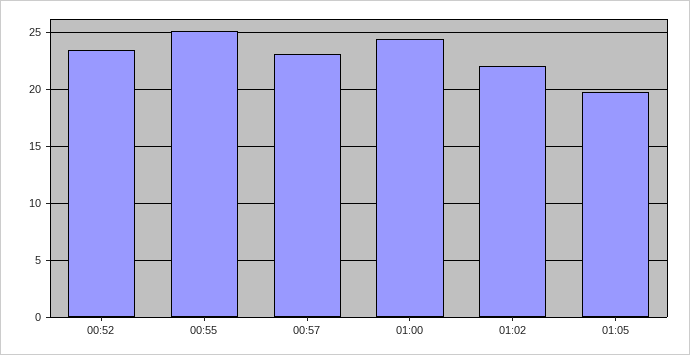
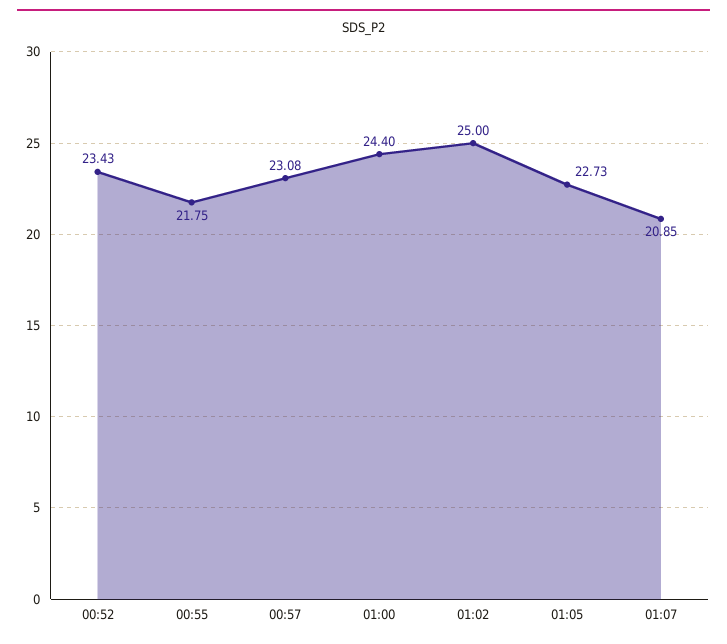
00:55: 25 -> 21.75
01:02: 22 -> 25
01:05: 20 -> 22.73
01:07: none -> 20.85

